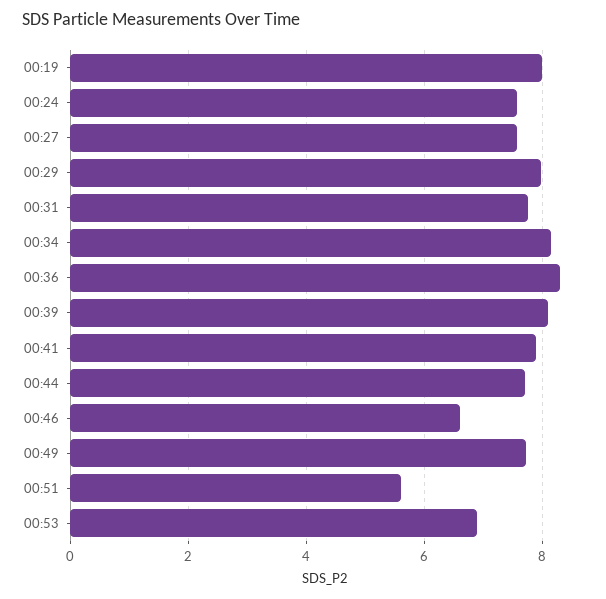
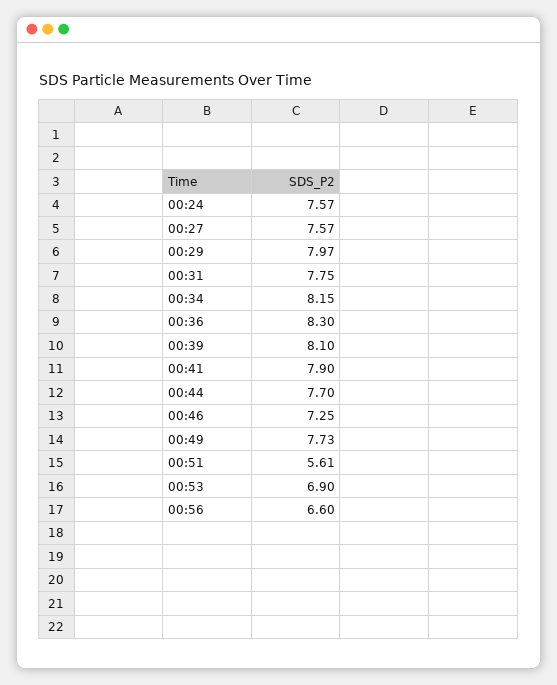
00:19: 8 -> none
00:46: 6.6 -> 7.25
00:56: none -> 6.6

